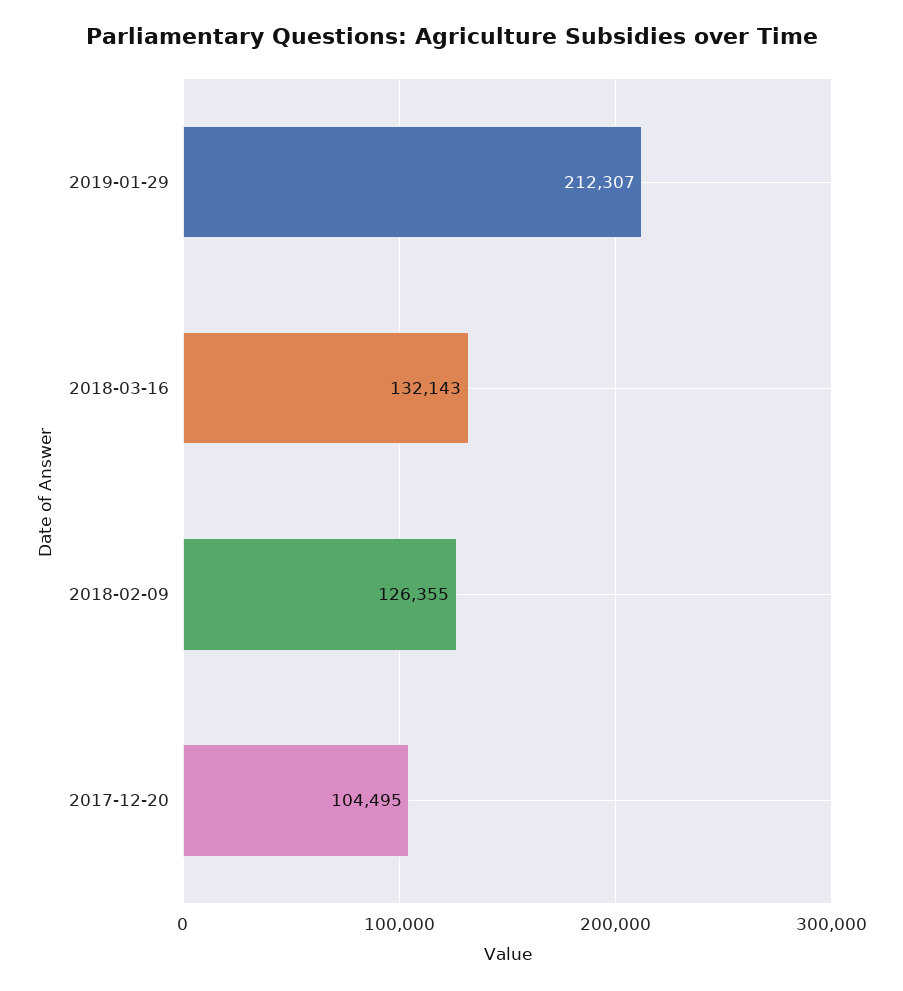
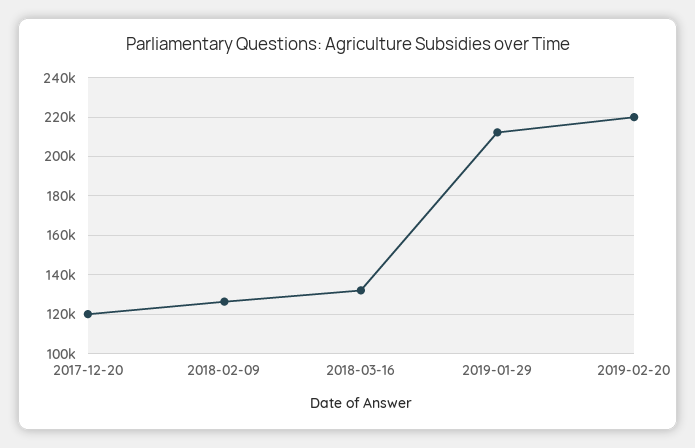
2017-12-20: 104495 -> 120000
2019-02-20: none -> 220000

